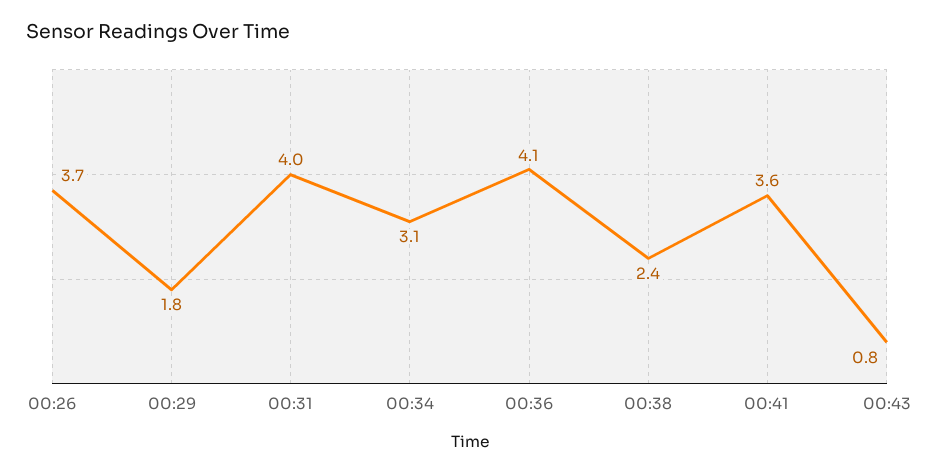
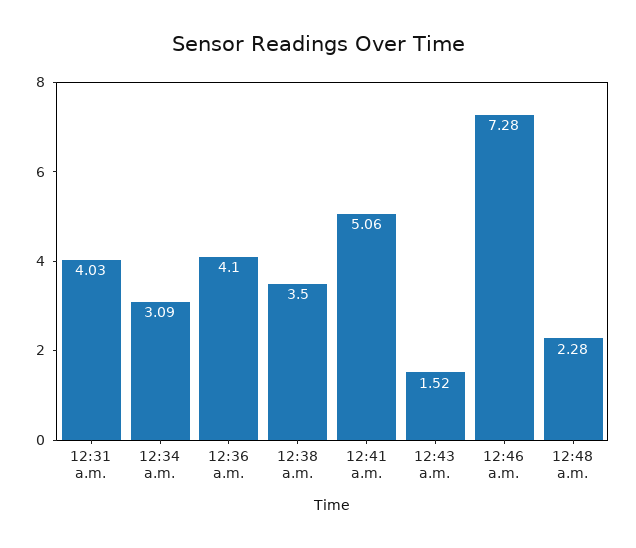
00:26: 3.7 -> none
00:29: 1.8 -> none
00:38: 2.4 -> 3.5
00:41: 3.6 -> 5.06
00:43: 0.8 -> 1.52
12:46 a.m.: none -> 7.28
12:48 a.m.: none -> 2.28

